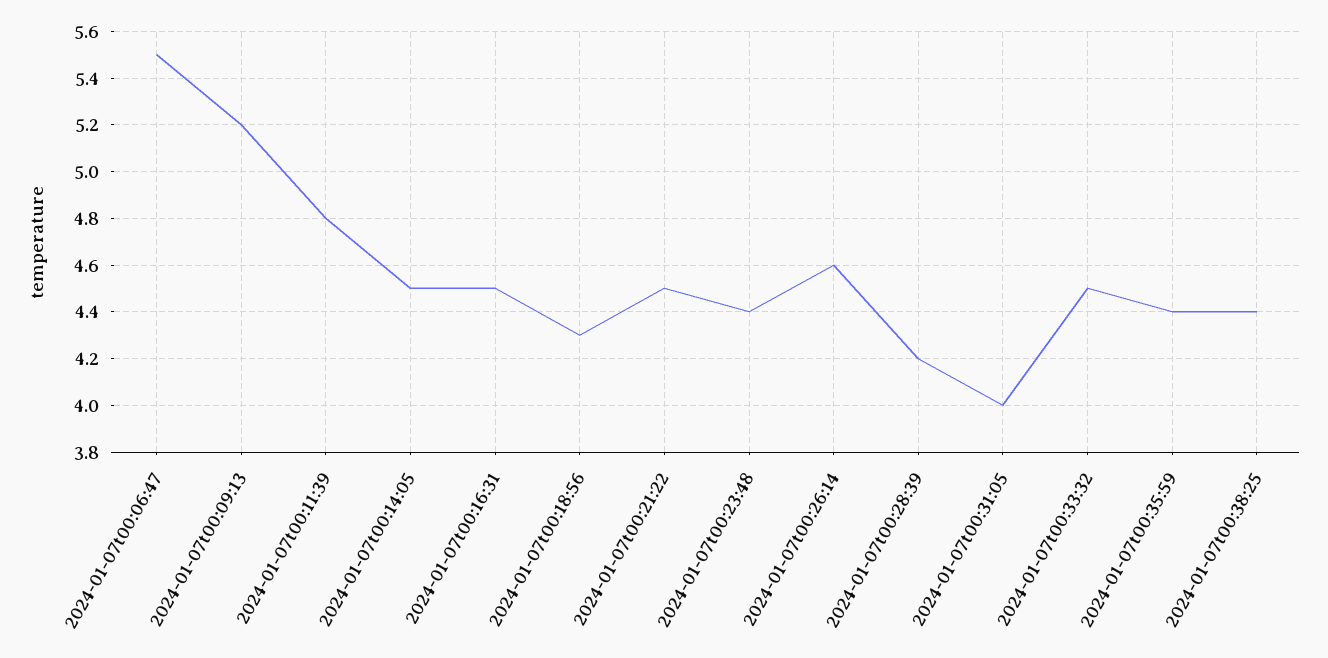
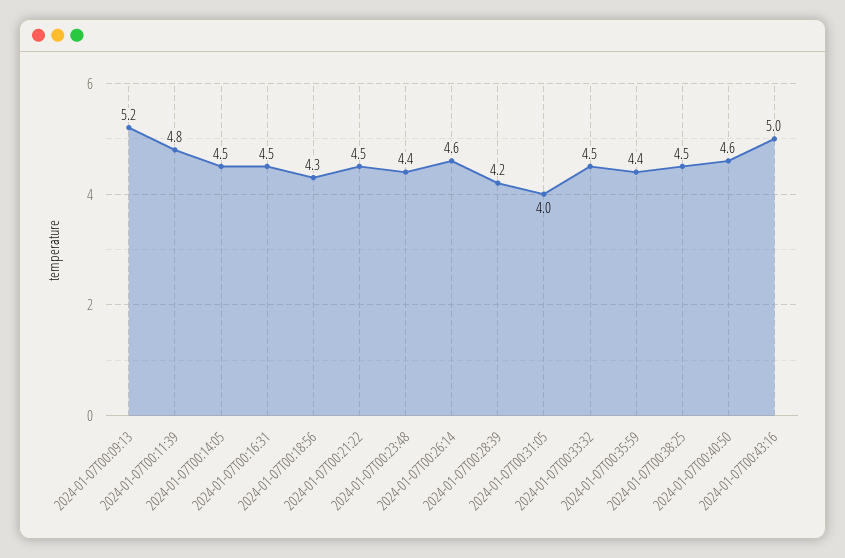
2024-01-07t00:06:47: 5.5 -> none
2024-01-07t00:38:25: 4.4 -> 4.5
2024-01-07T00:40:50: none -> 4.6
2024-01-07T00:43:16: none -> 5

